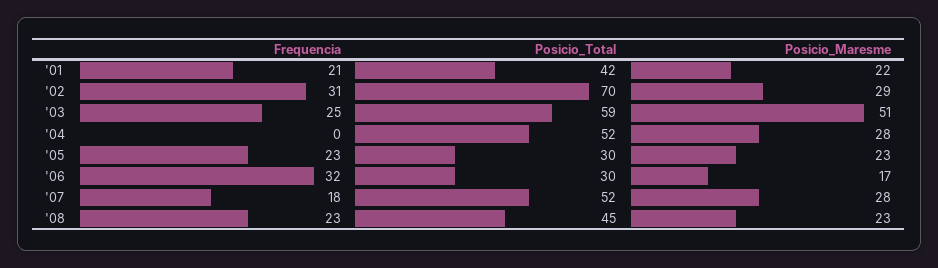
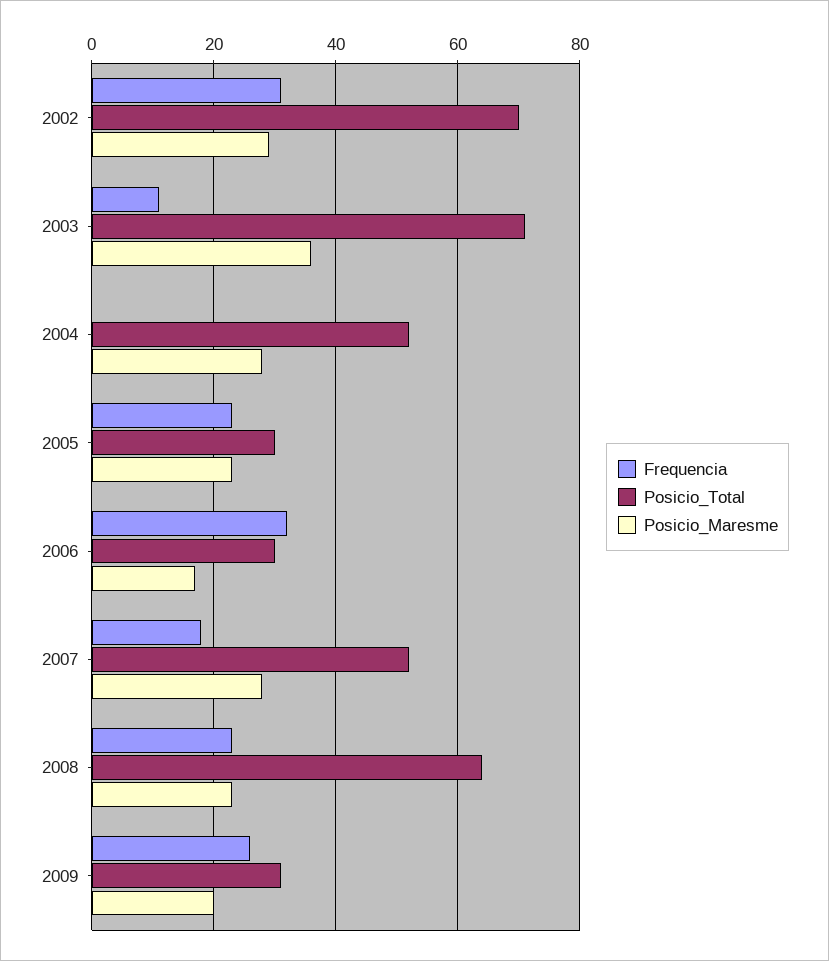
Frequencia, '01: 21 -> none
Posicio_Total, '01: 42 -> none
Posicio_Maresme, '01: 22 -> none
Frequencia, '03: 25 -> 10
Posicio_Total, '03: 59 -> 70
Posicio_Maresme, '03: 51 -> 35
Posicio_Total, '08: 45 -> 65
Frequencia, 2009: none -> 25
Posicio_Total, 2009: none -> 30
Posicio_Maresme, 2009: none -> 20

